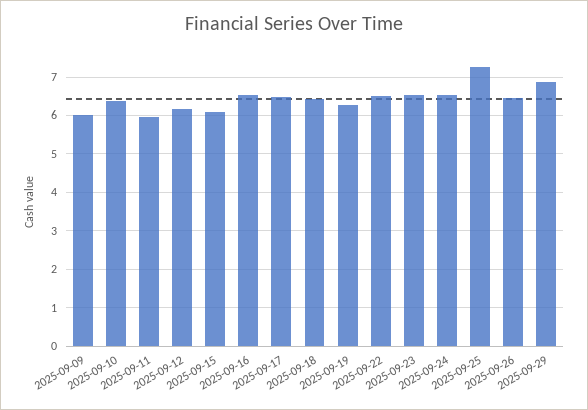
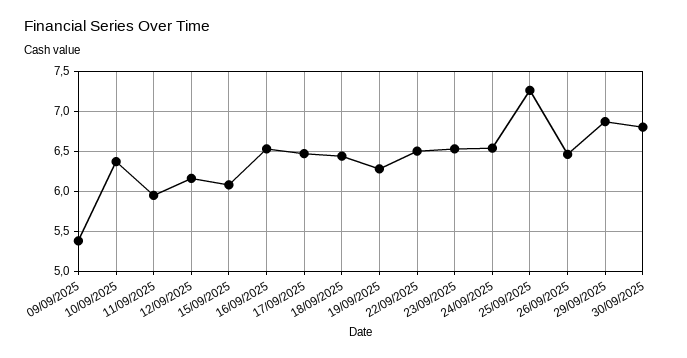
2025-09-09: 6 -> 5.4
30/09/2025: none -> 6.8

